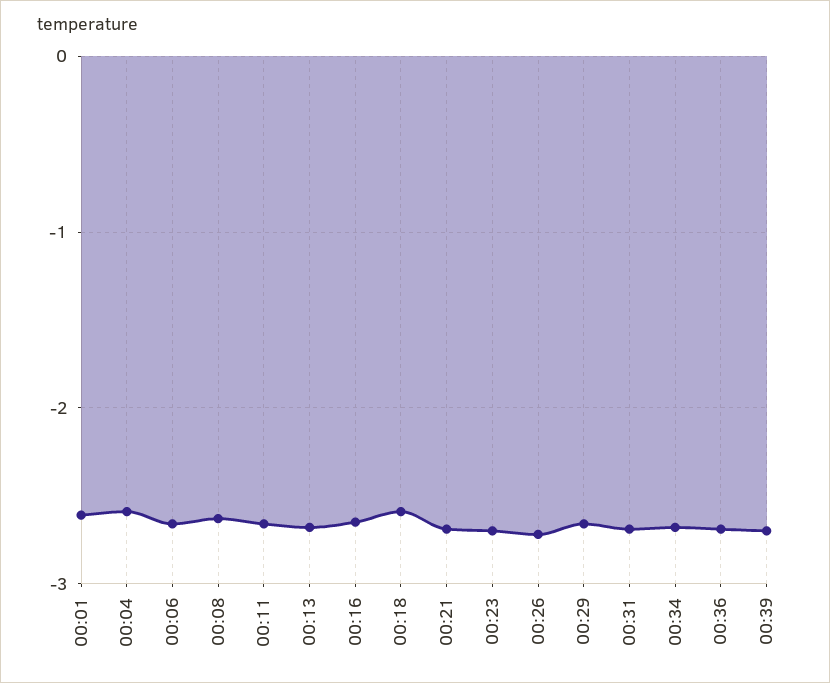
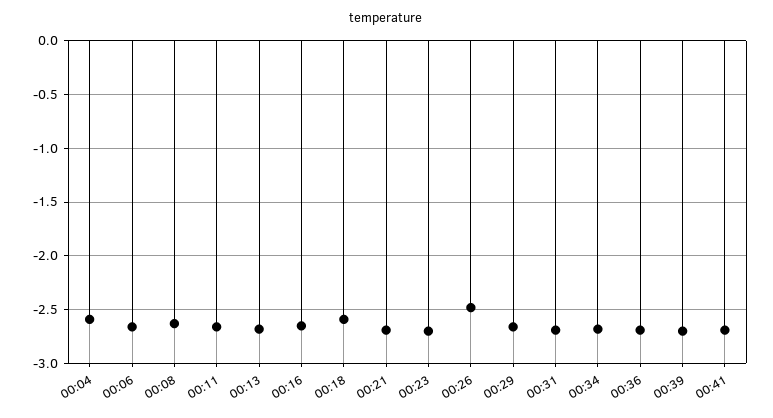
00:01: -2.6 -> none
00:26: -2.7 -> -2.5
00:41: none -> -2.7

